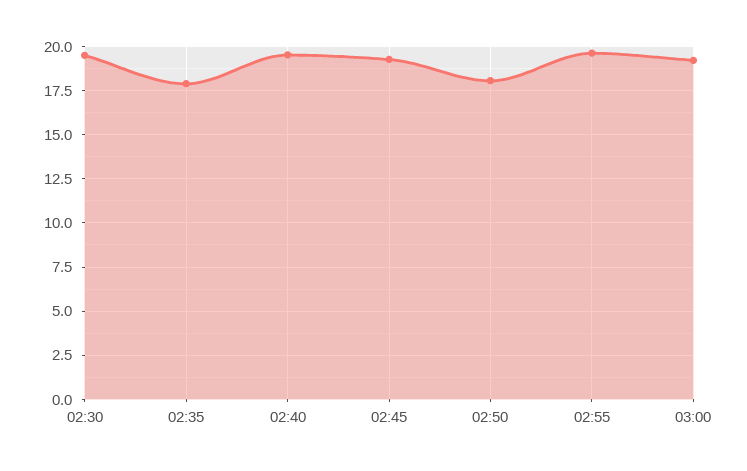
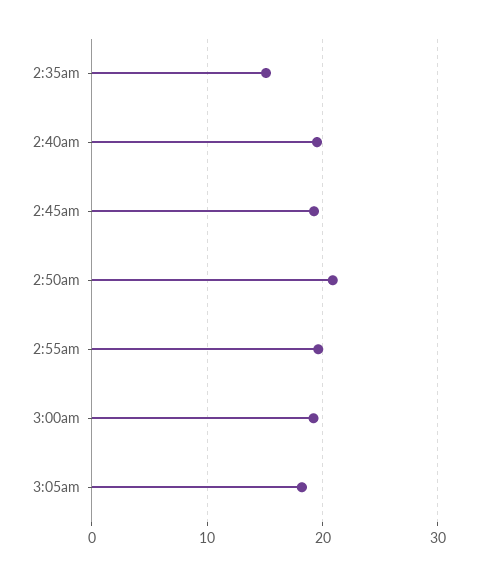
02:30: 19.5 -> none
02:35: 18 -> 15
02:50: 18 -> 21
3:05am: none -> 18

